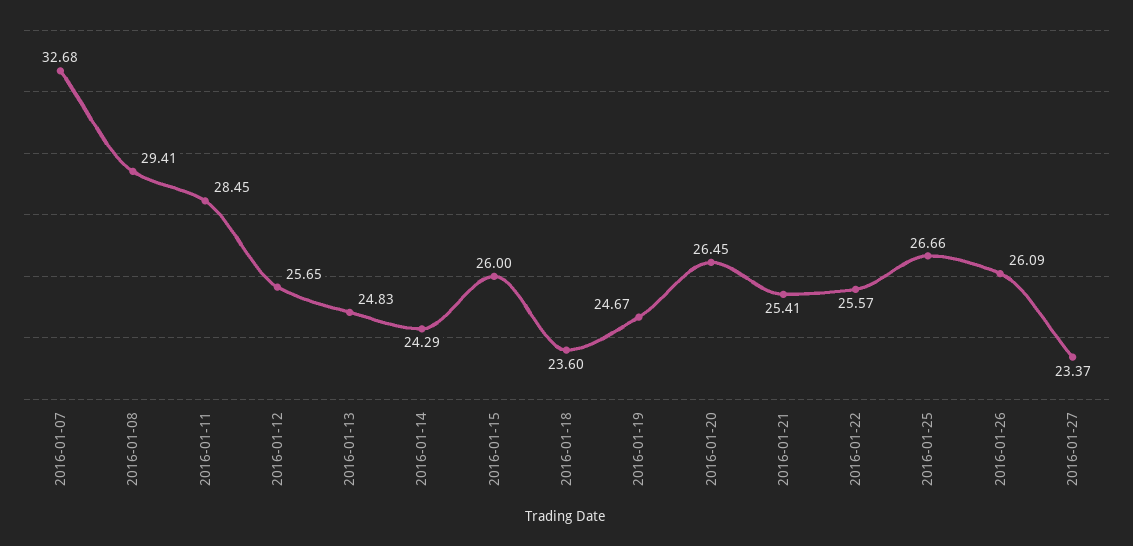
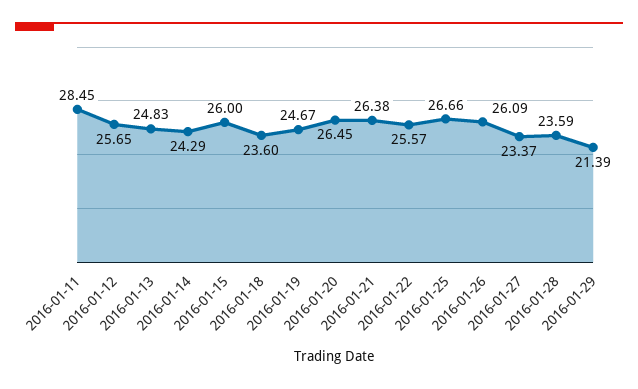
2016-01-07: 32.68 -> none
2016-01-08: 29.41 -> none
2016-01-21: 25.41 -> 26.38
2016-01-28: none -> 23.59
2016-01-29: none -> 21.39

